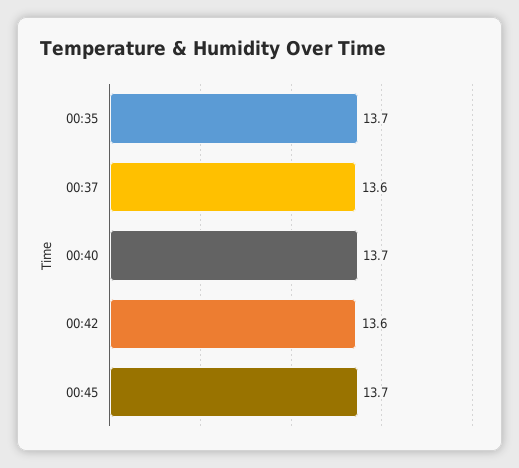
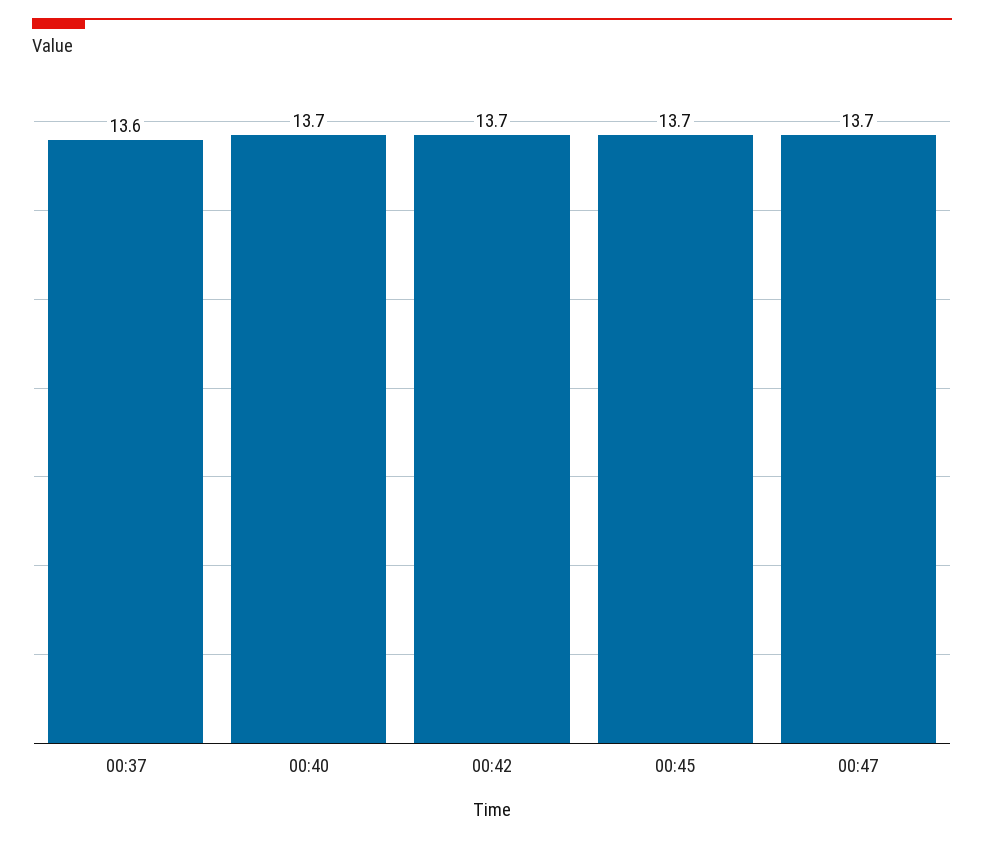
00:35: 13.7 -> none
00:42: 13.6 -> 13.7
00:47: none -> 13.7

